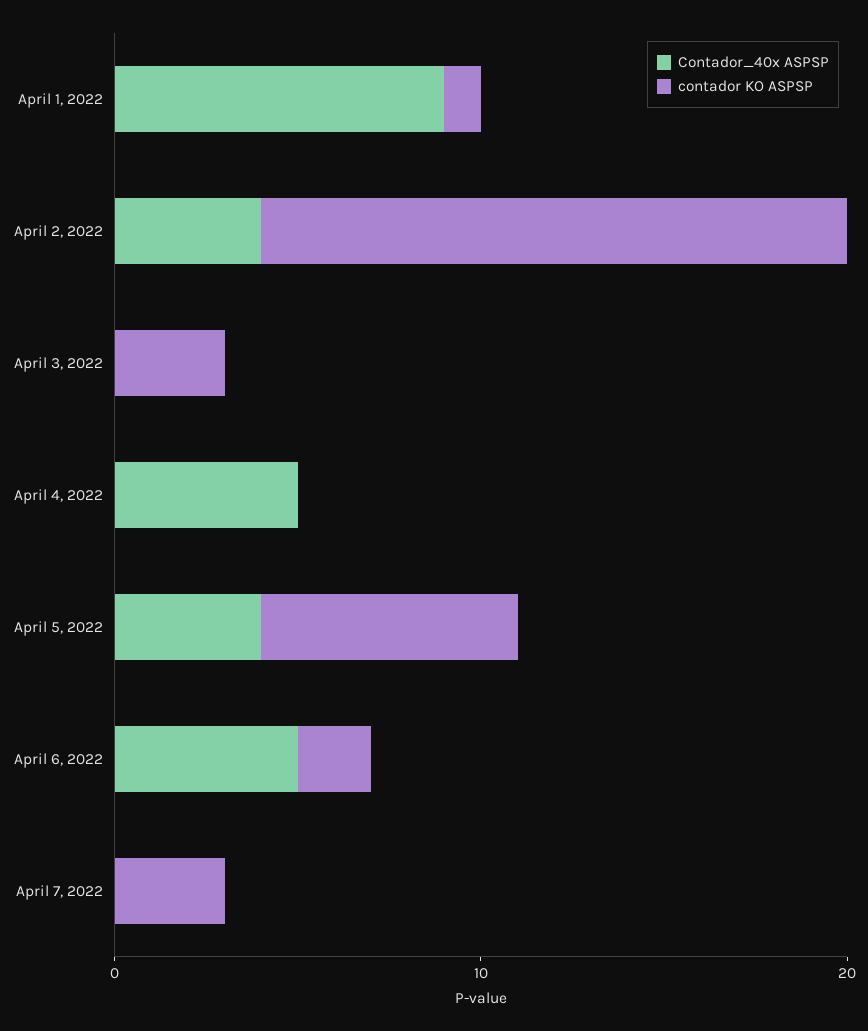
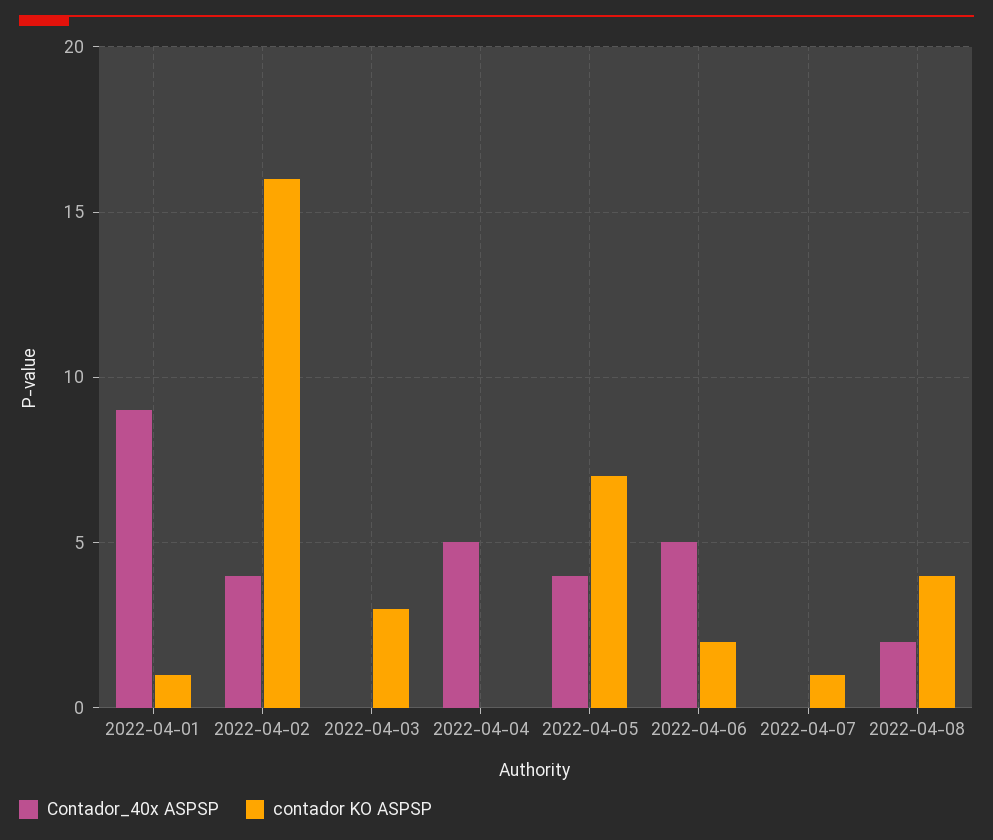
contador KO ASPSP, April 7, 2022: 3 -> 1
Contador_40x ASPSP, 2022-04-08: none -> 2
contador KO ASPSP, 2022-04-08: none -> 4

